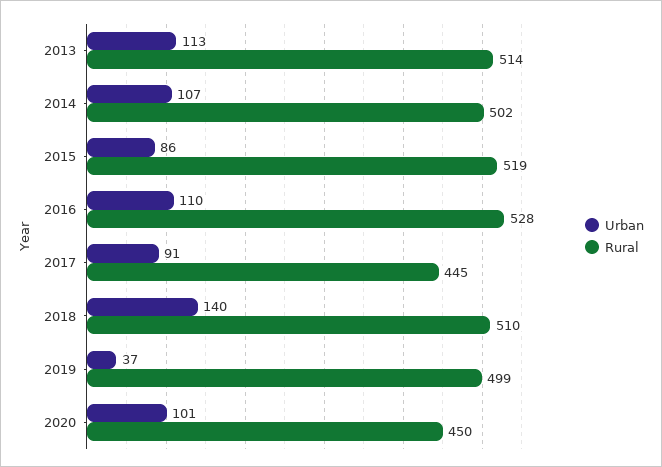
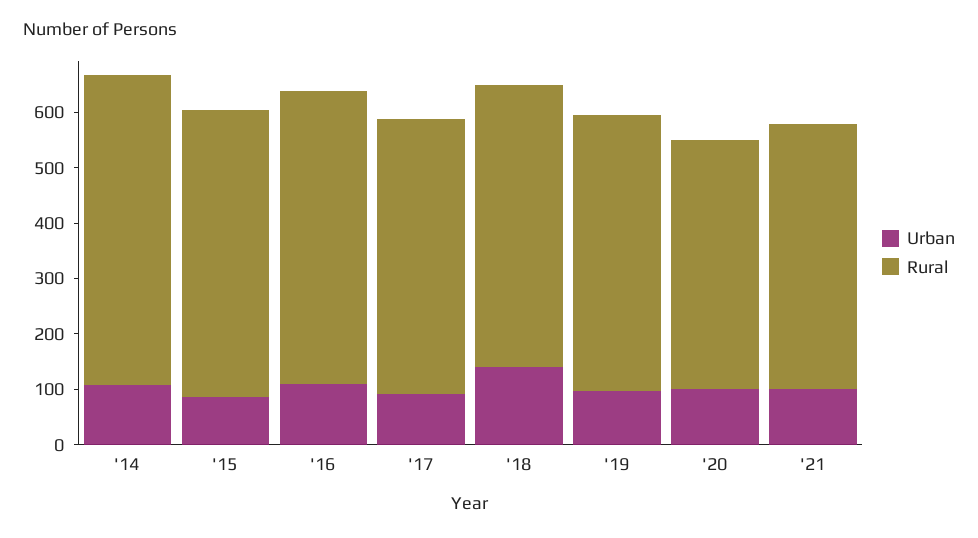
Urban, 2013: 113 -> none
Rural, 2013: 514 -> none
Rural, 2014: 502 -> 560
Rural, 2017: 445 -> 500
Urban, 2019: 37 -> 100
Urban, '21: none -> 100
Rural, '21: none -> 480

